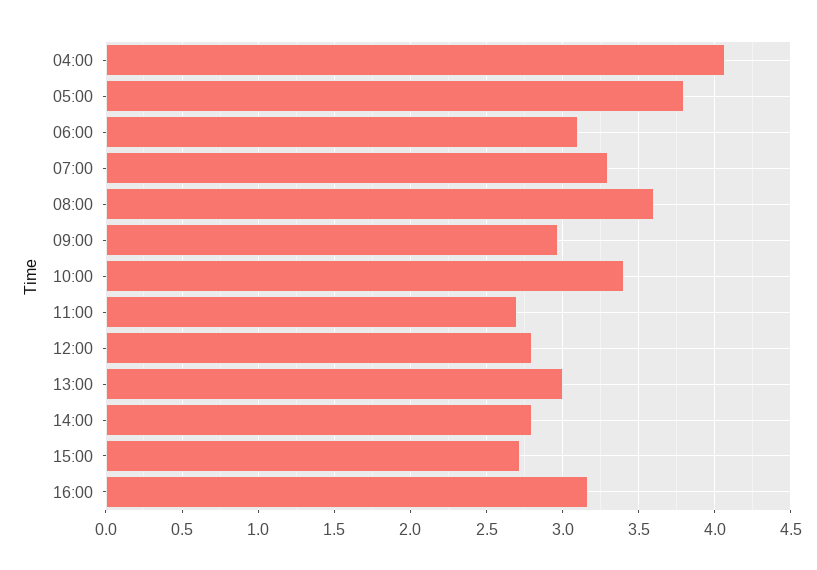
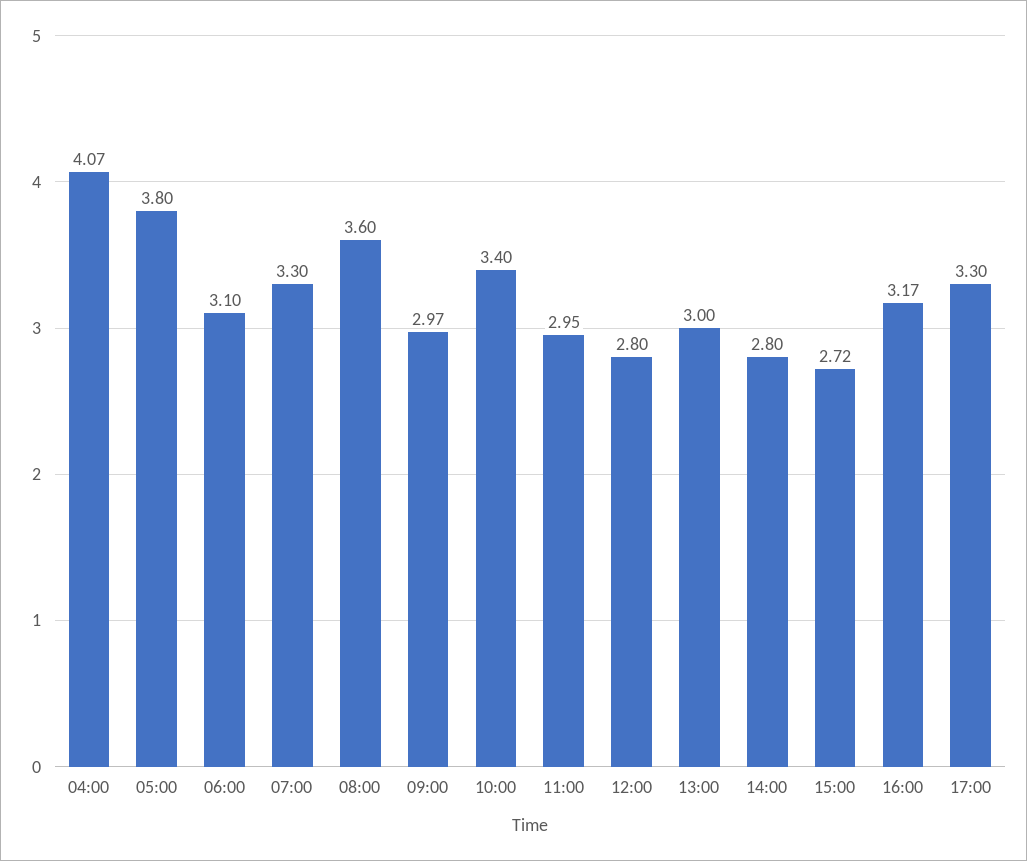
11:00: 2.7 -> 2.95
17:00: none -> 3.3

